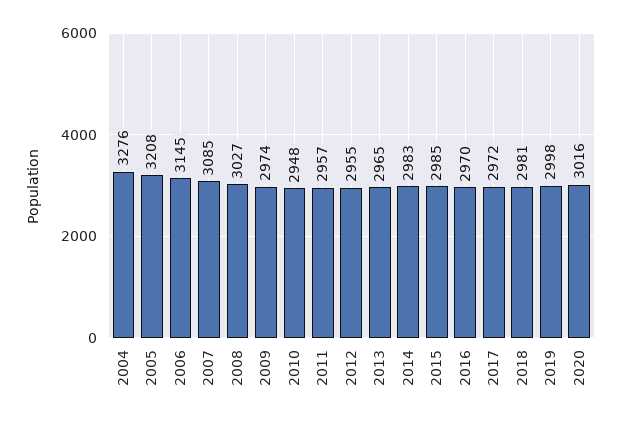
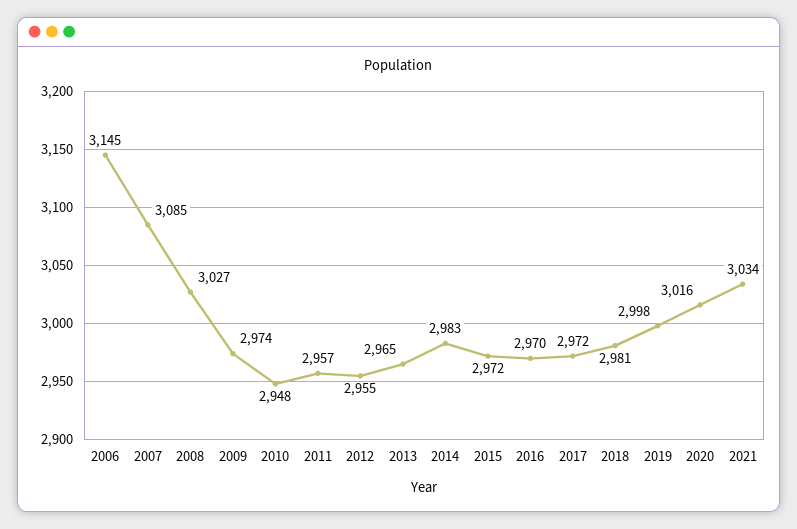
2004: 3276 -> none
2005: 3208 -> none
2015: 2985 -> 2972
2021: none -> 3034

